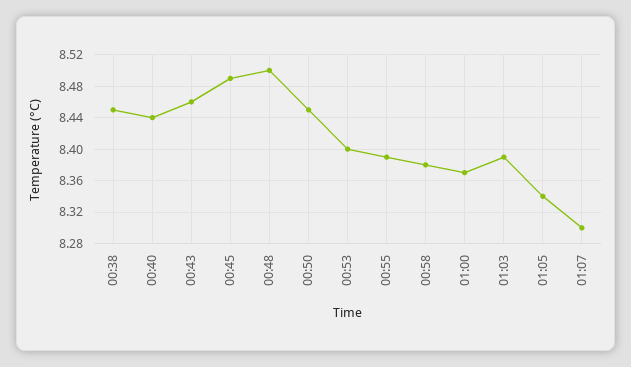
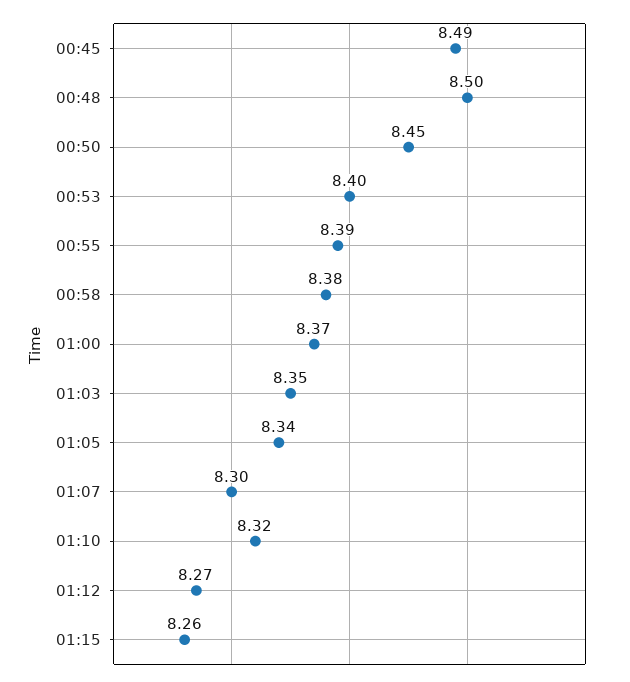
00:38: 8.45 -> none
00:40: 8.44 -> none
00:43: 8.46 -> none
01:03: 8.39 -> 8.35
01:10: none -> 8.32
01:12: none -> 8.27
01:15: none -> 8.26

